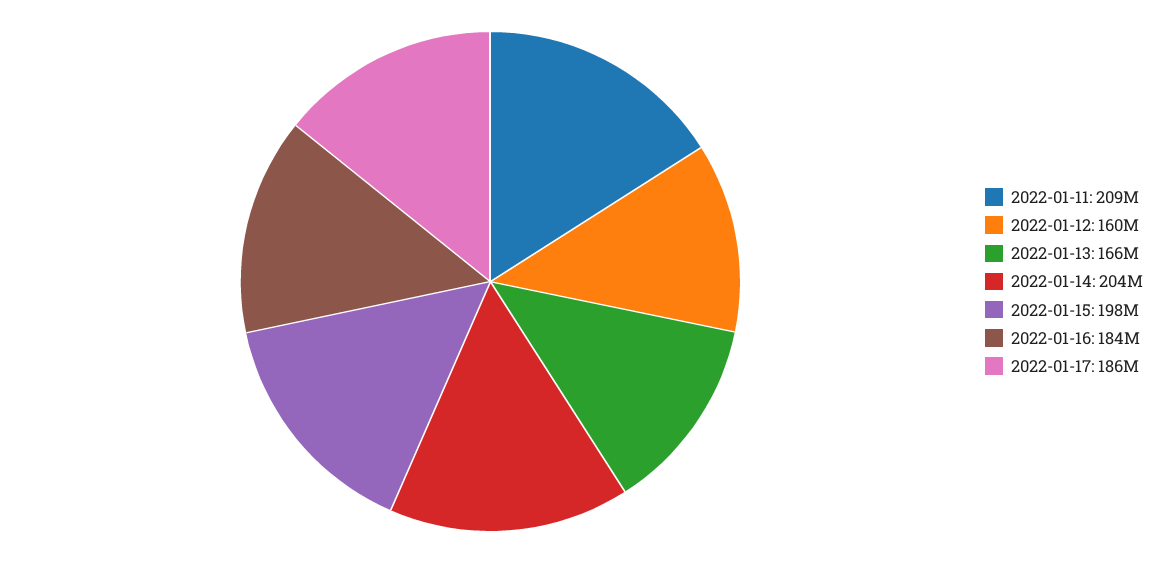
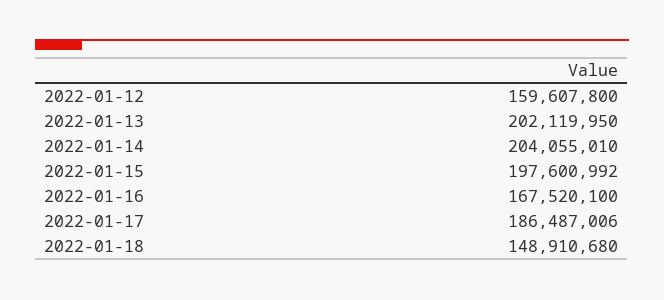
2022-01-11: 209000000 -> none
2022-01-13: 166000000 -> 202119950
2022-01-16: 184000000 -> 167520100
2022-01-18: none -> 148910680

